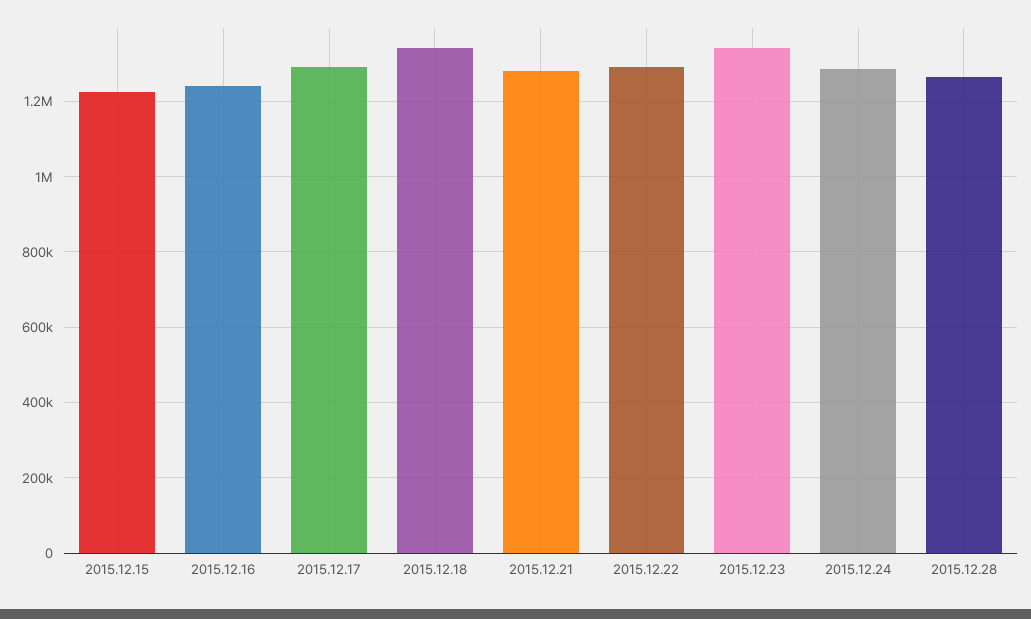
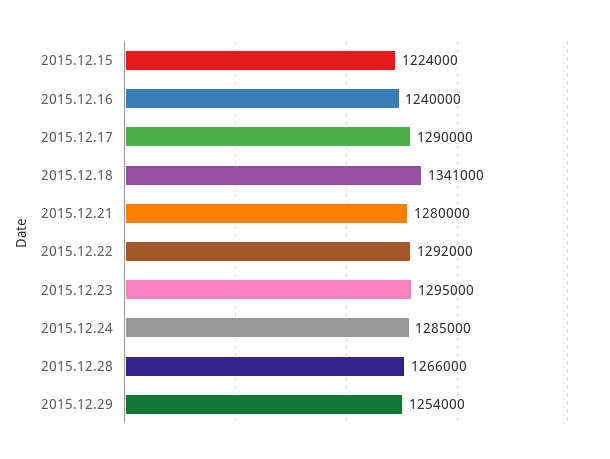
2015.12.23: 1340000 -> 1295000
2015.12.29: none -> 1254000

